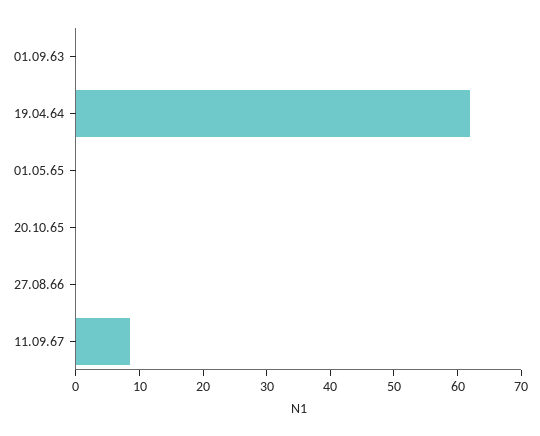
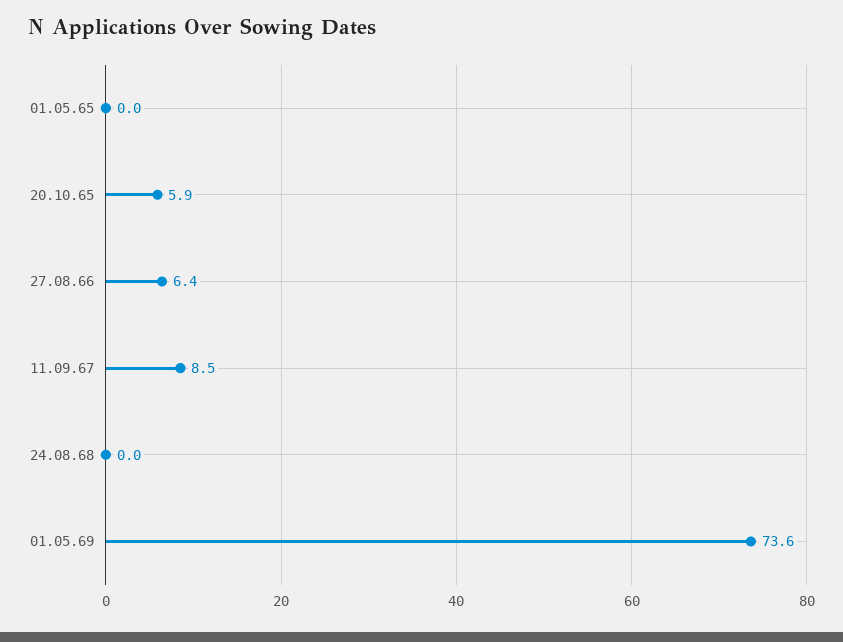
01.09.63: 0 -> none
19.04.64: 62 -> none
20.10.65: 0 -> 5.9
27.08.66: 0 -> 6.4
24.08.68: none -> 0
01.05.69: none -> 73.6

